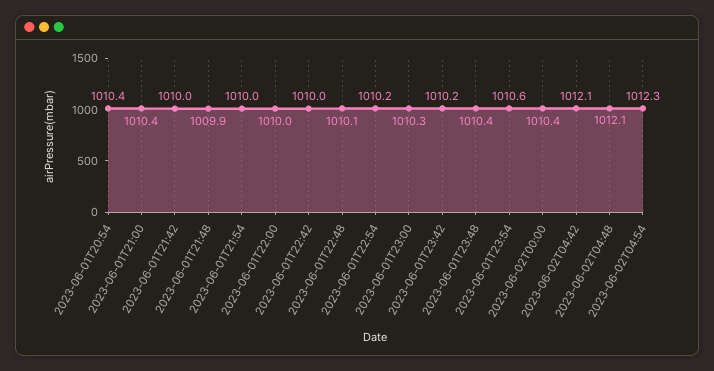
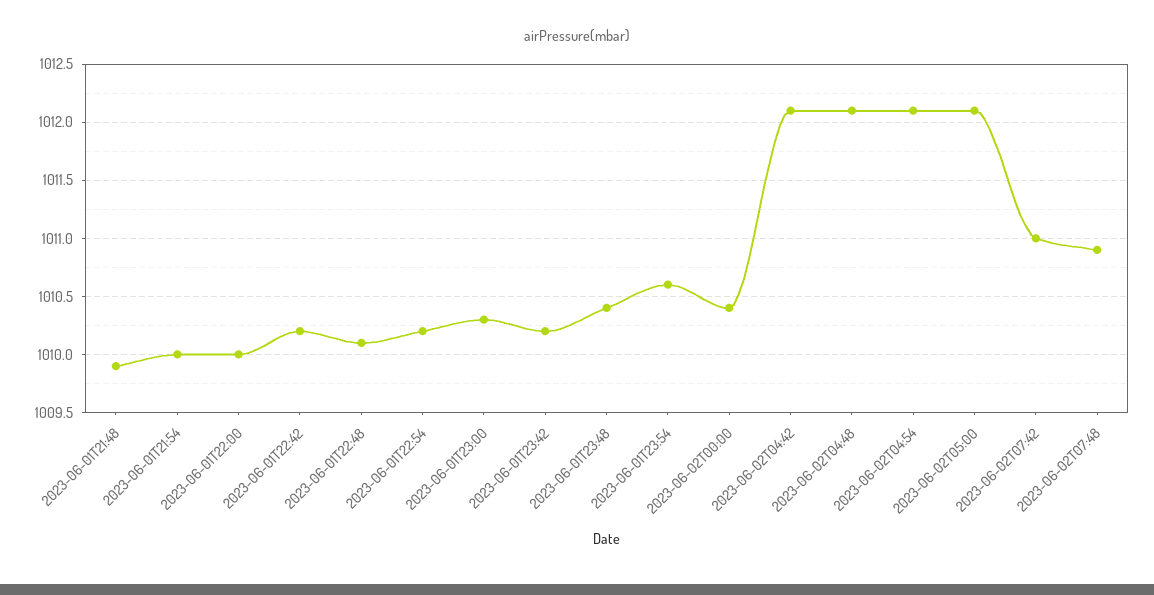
2023-06-01T20:54: 1010.4 -> none
2023-06-01T21:00: 1010.4 -> none
2023-06-01T21:42: 1010 -> none
2023-06-01T22:42: 1010 -> 1010.2
2023-06-02T04:54: 1012.3 -> 1012.1
2023-06-02T05:00: none -> 1012.1
2023-06-02T07:42: none -> 1011
2023-06-02T07:48: none -> 1010.9

